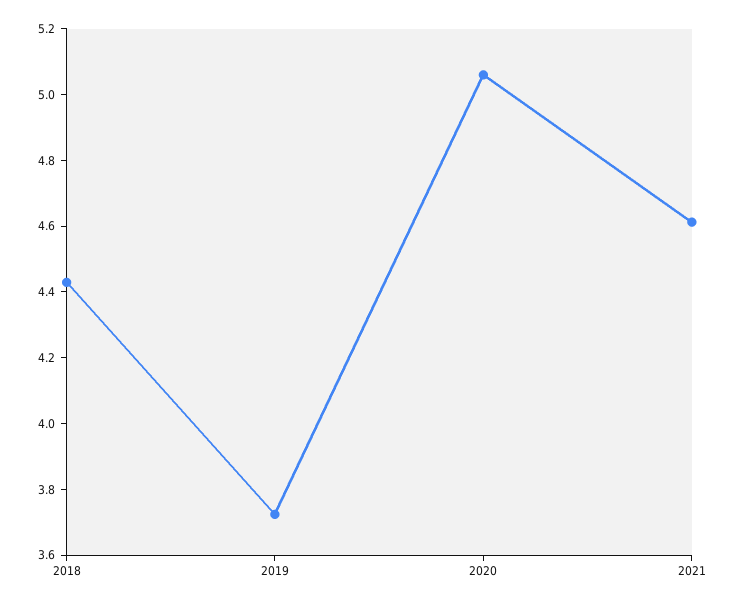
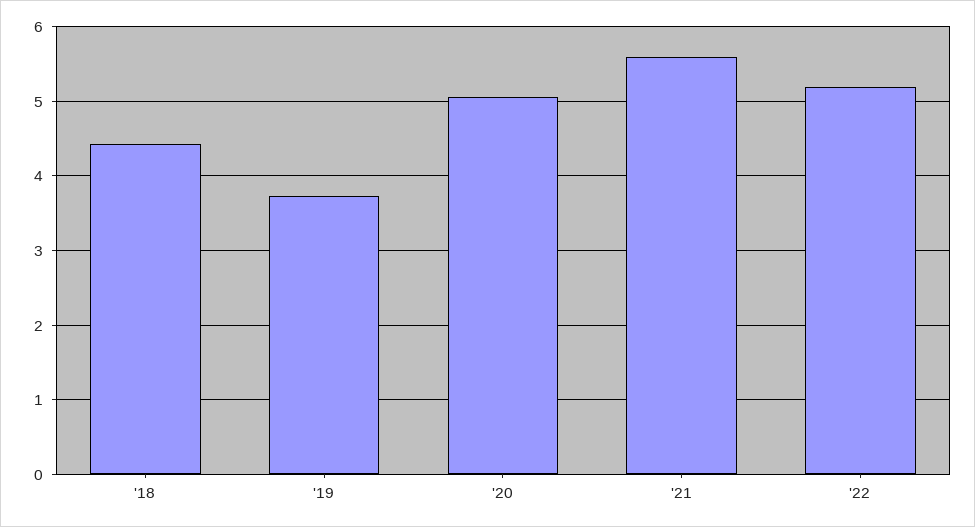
2021: 4.6 -> 5.6
'22: none -> 5.2

